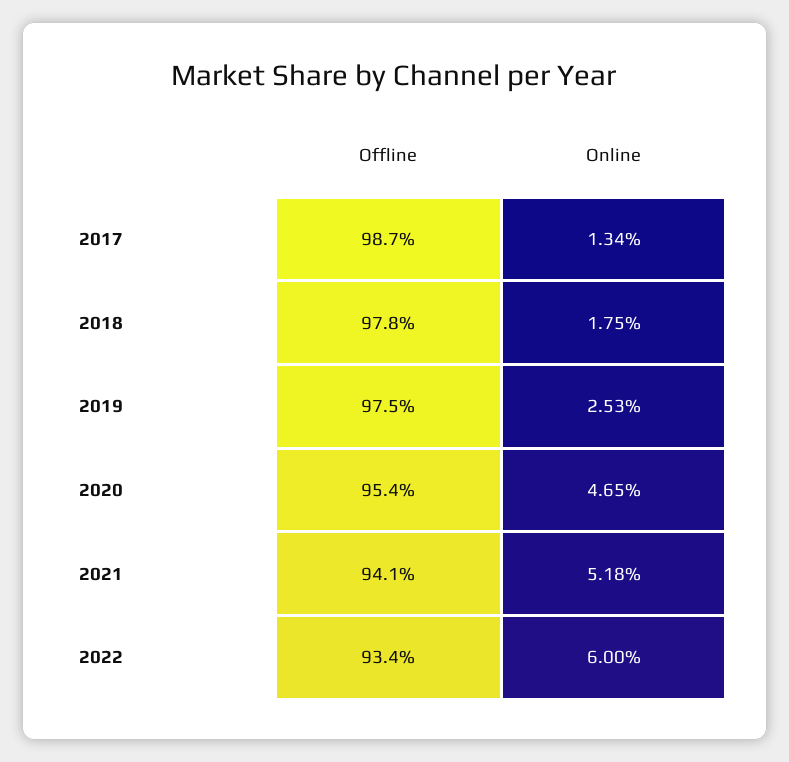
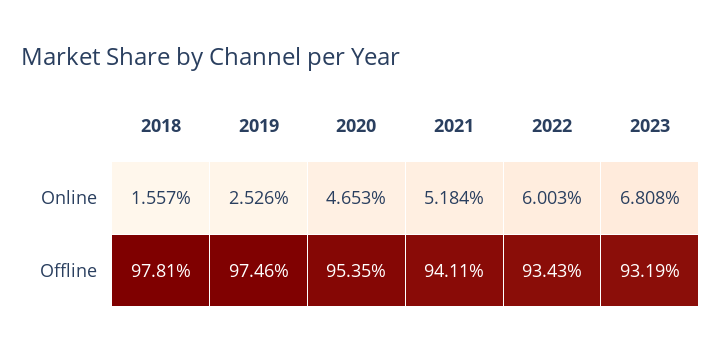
Offline, 2017: 98.7 -> none
Online, 2017: 1.34 -> none
Online, 2018: 1.75 -> 1.557
Online, 2023: none -> 6.808
Offline, 2023: none -> 93.19

